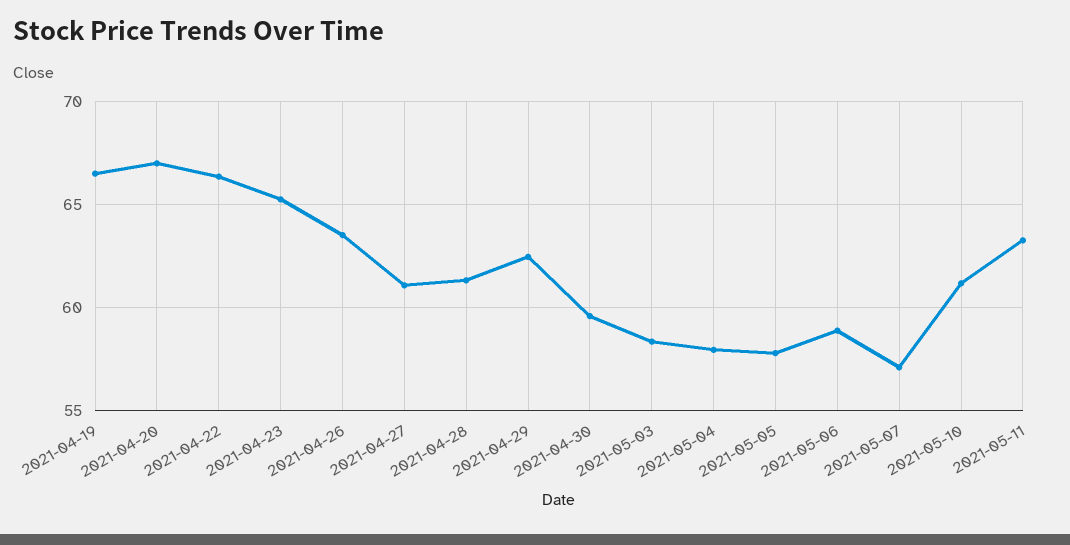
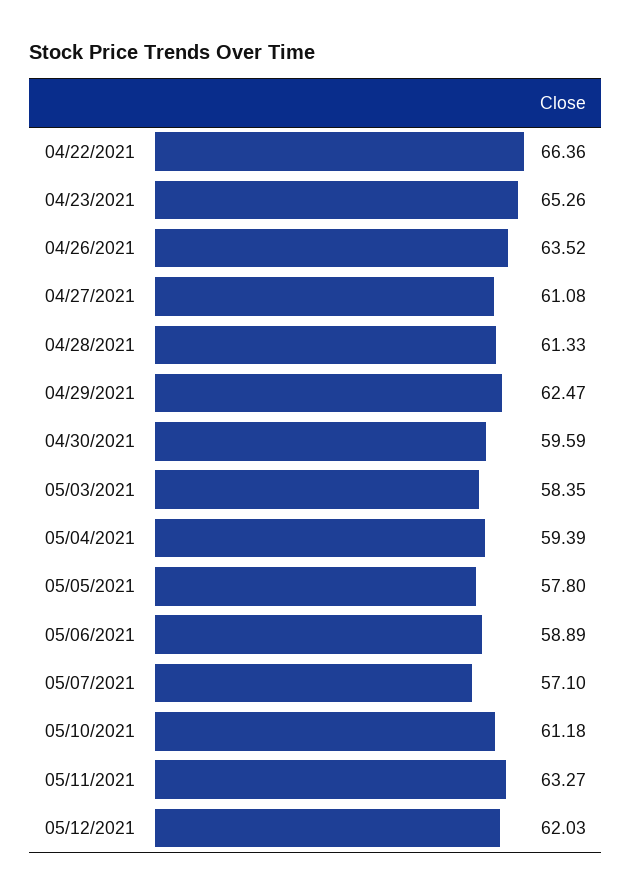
2021-04-19: 66.5 -> none
2021-04-20: 67 -> none
2021-05-04: 58 -> 59.39
05/12/2021: none -> 62.03

